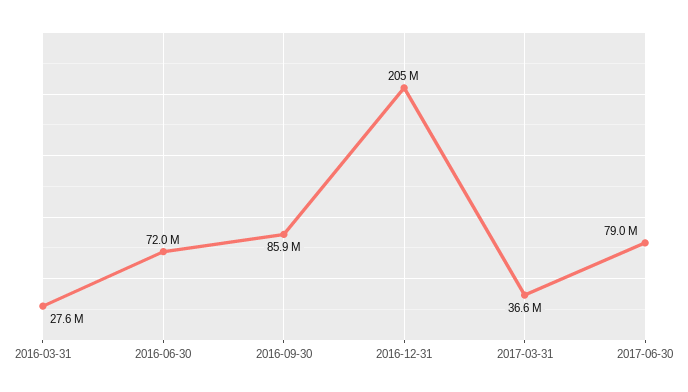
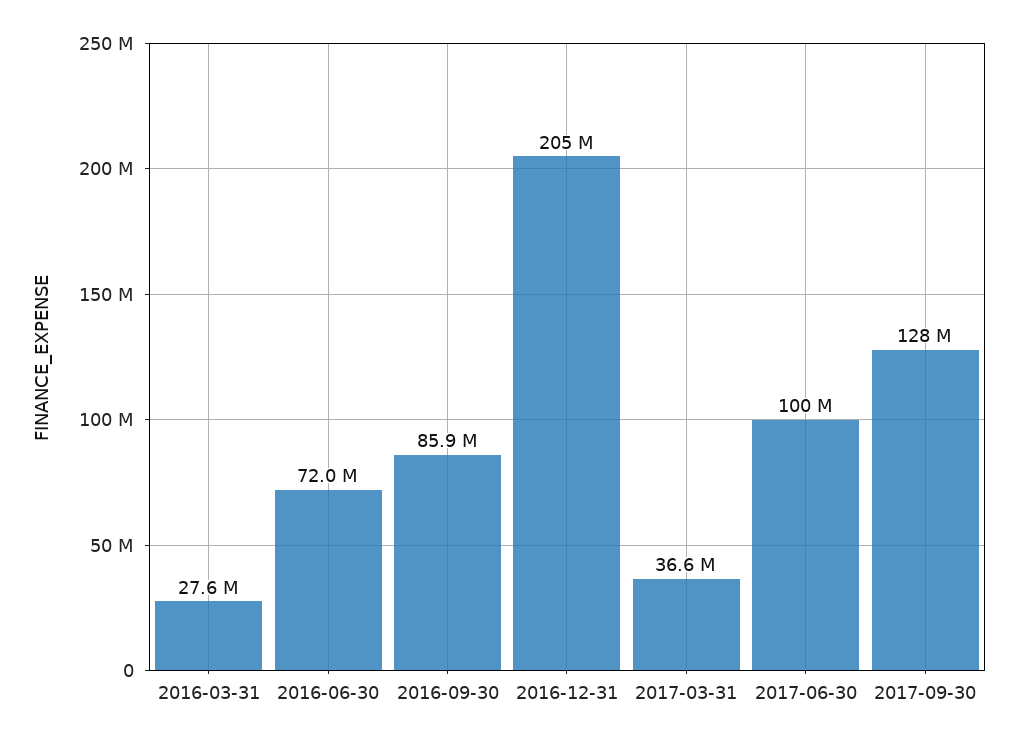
2017-06-30: 79000000 -> 100000000
2017-09-30: none -> 128000000

